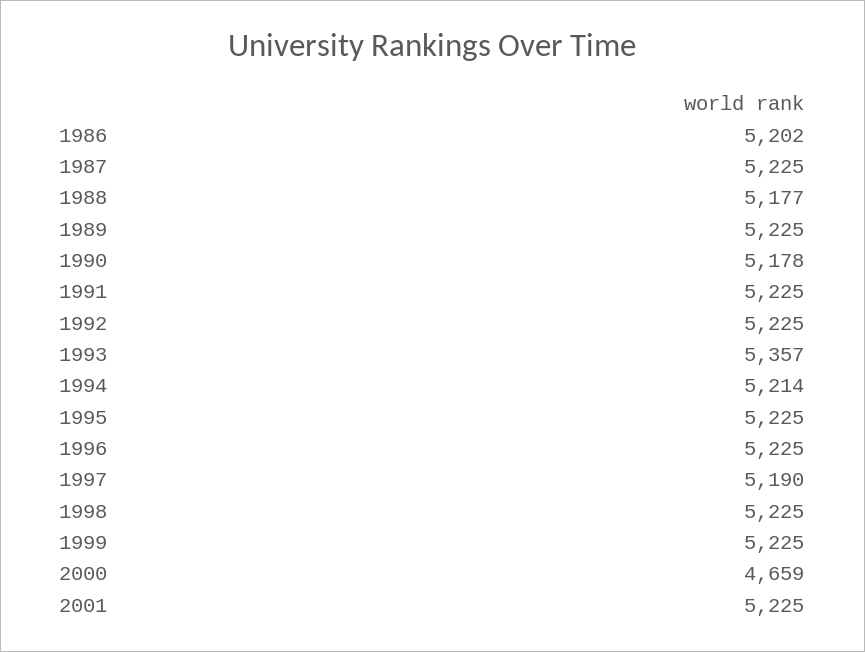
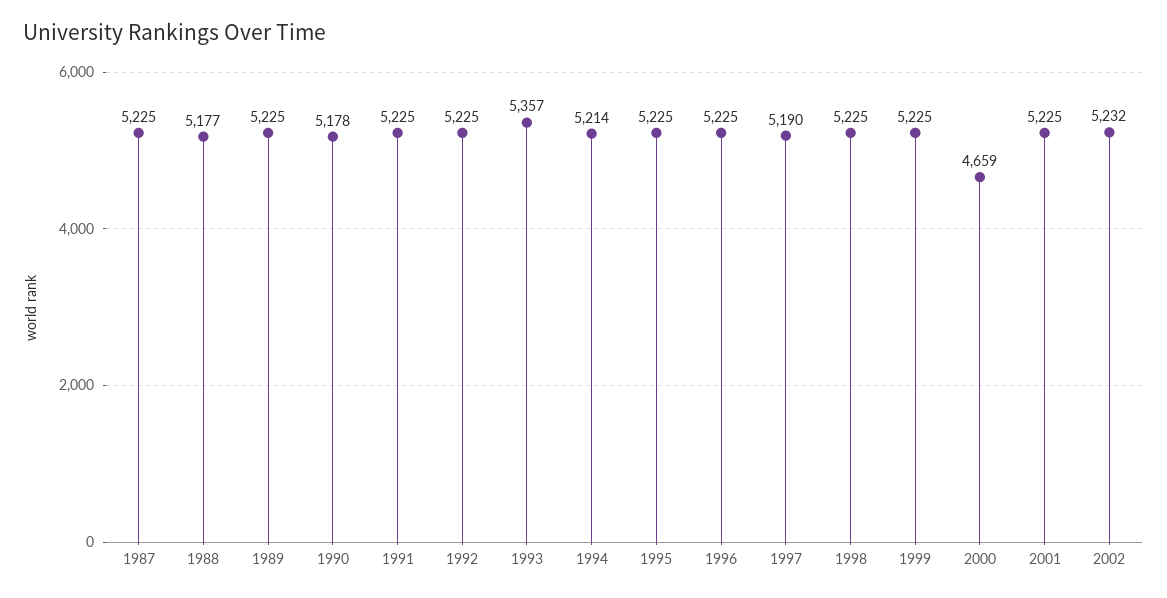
1986: 5202 -> none
2002: none -> 5232

